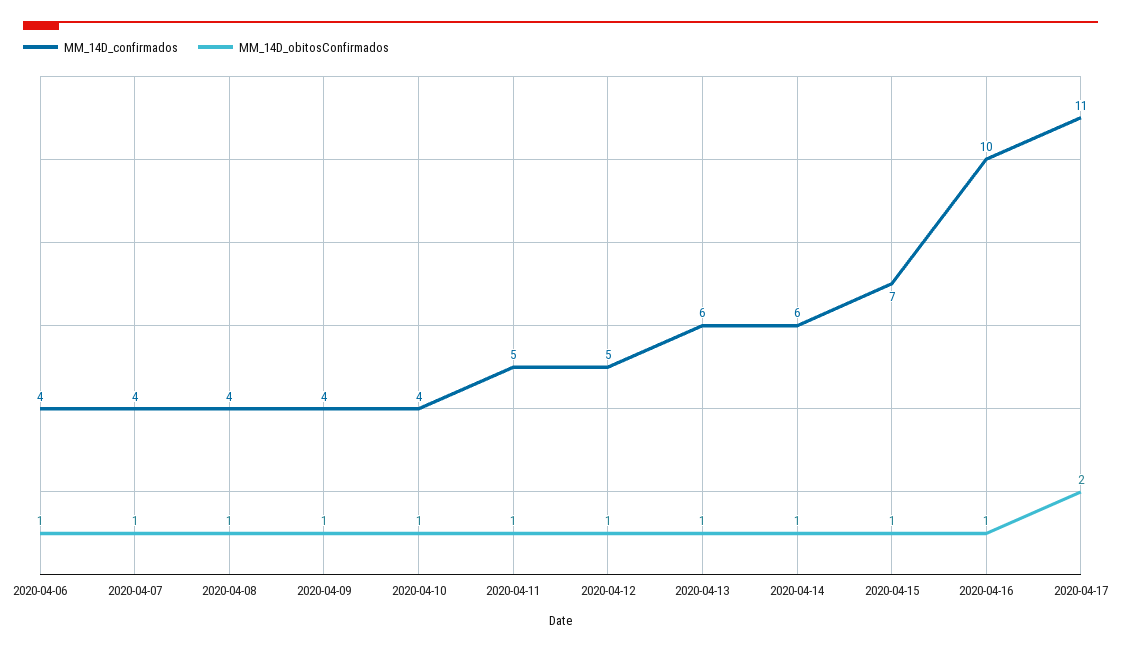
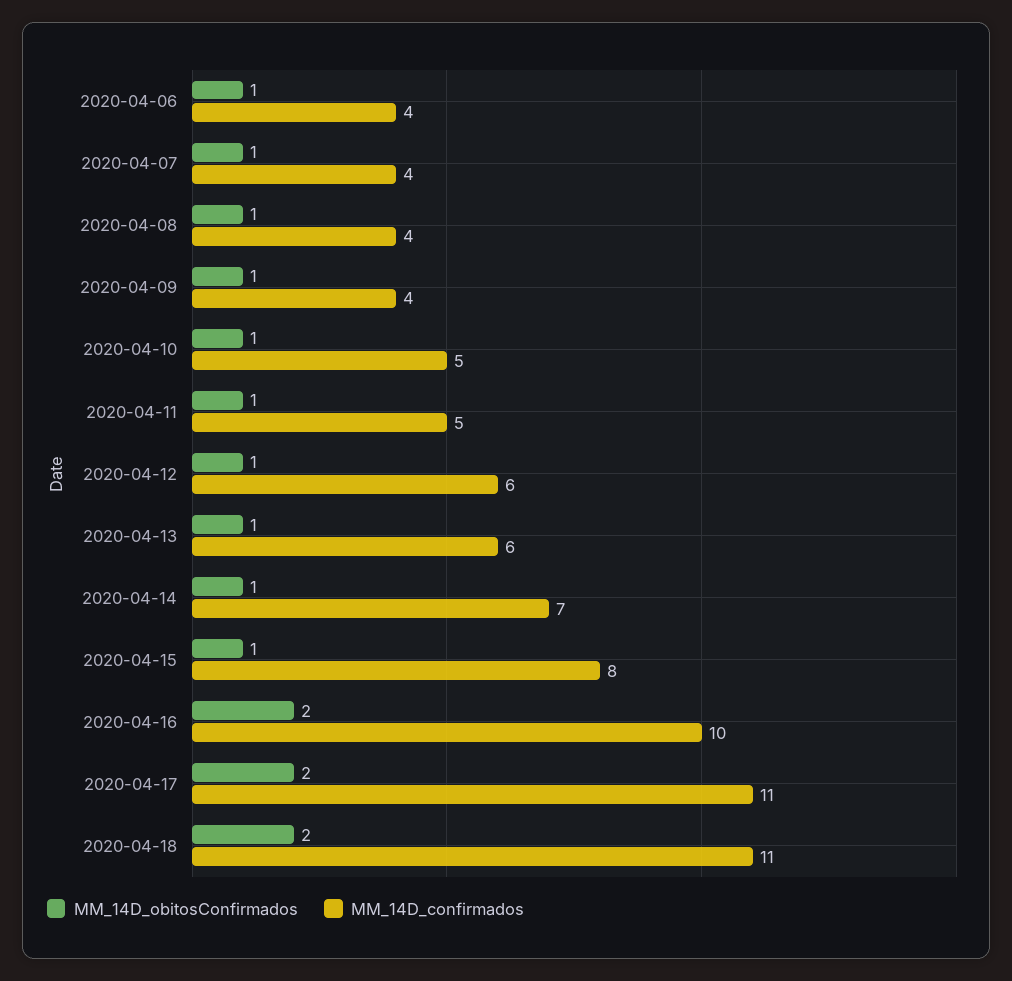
MM_14D_confirmados, 2020-04-10: 4 -> 5
MM_14D_confirmados, 2020-04-12: 5 -> 6
MM_14D_confirmados, 2020-04-14: 6 -> 7
MM_14D_confirmados, 2020-04-15: 7 -> 8
MM_14D_obitosConfirmados, 2020-04-16: 1 -> 2
MM_14D_obitosConfirmados, 2020-04-18: none -> 2
MM_14D_confirmados, 2020-04-18: none -> 11

